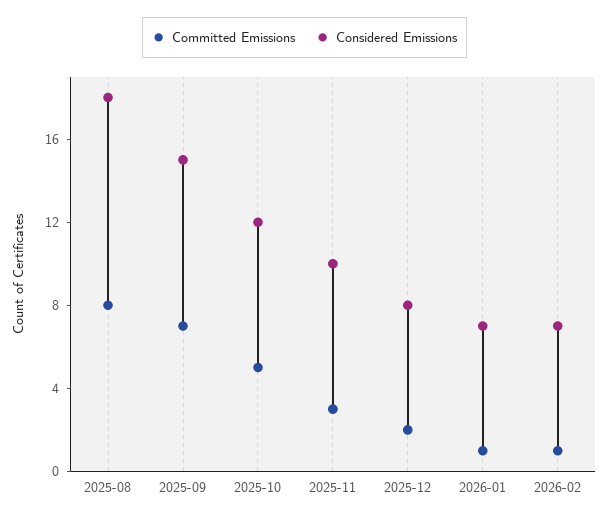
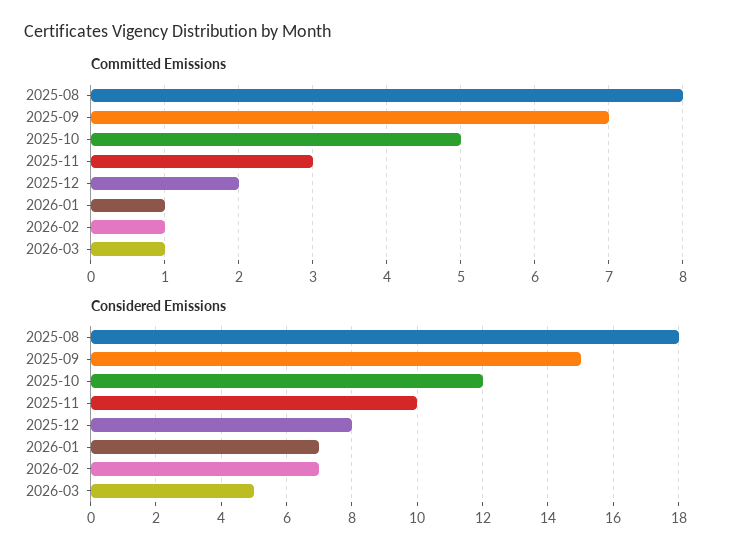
Committed Emissions, 2026-03: none -> 1
Considered Emissions, 2026-03: none -> 5

